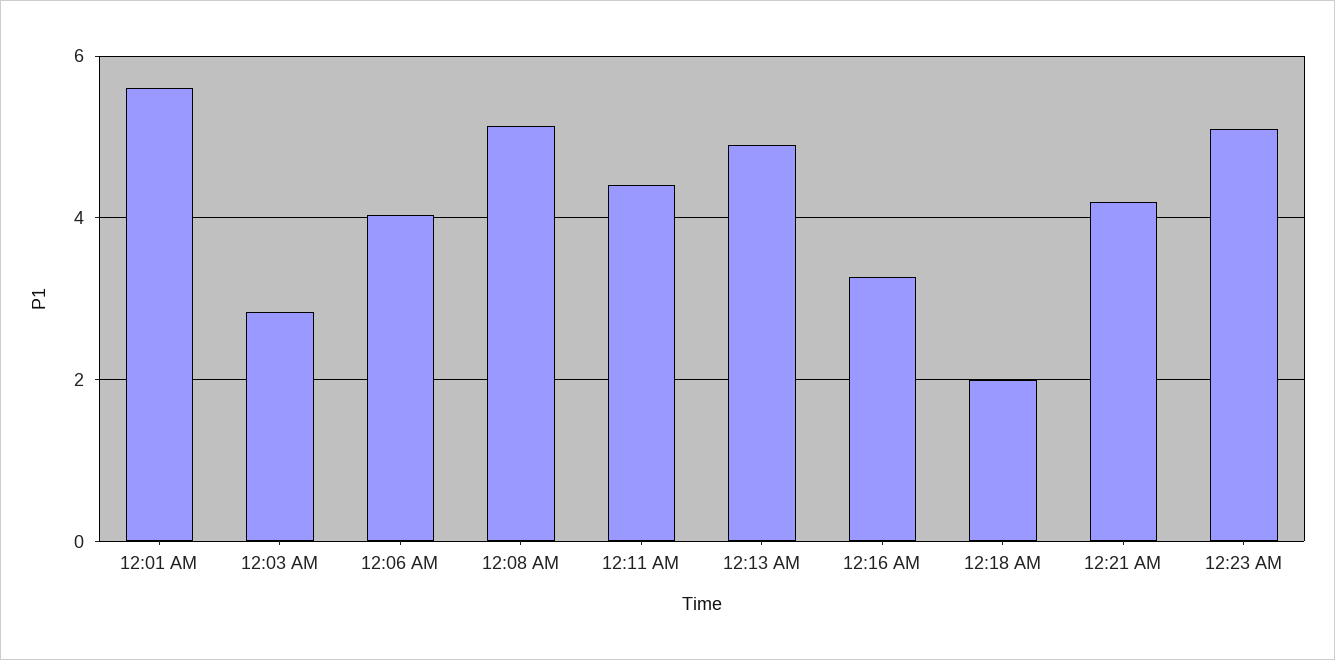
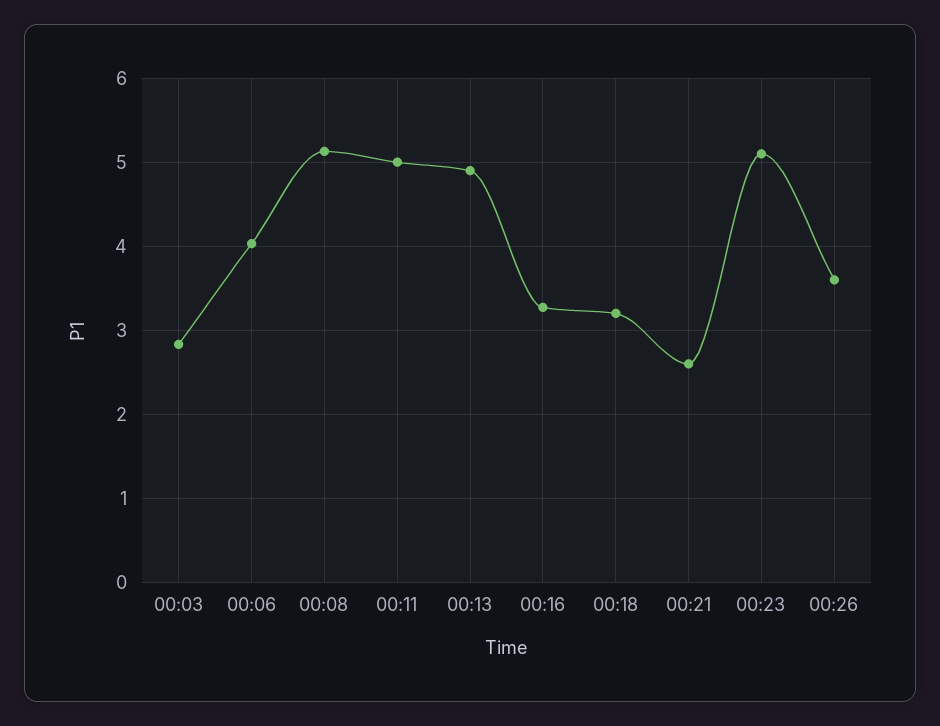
12:01 AM: 5.6 -> none
12:11 AM: 4.4 -> 5
12:18 AM: 2 -> 3.2
12:21 AM: 4.2 -> 2.6
00:26: none -> 3.6

